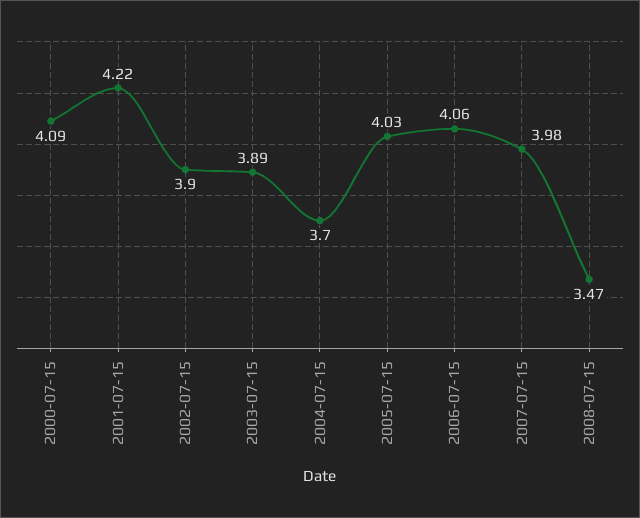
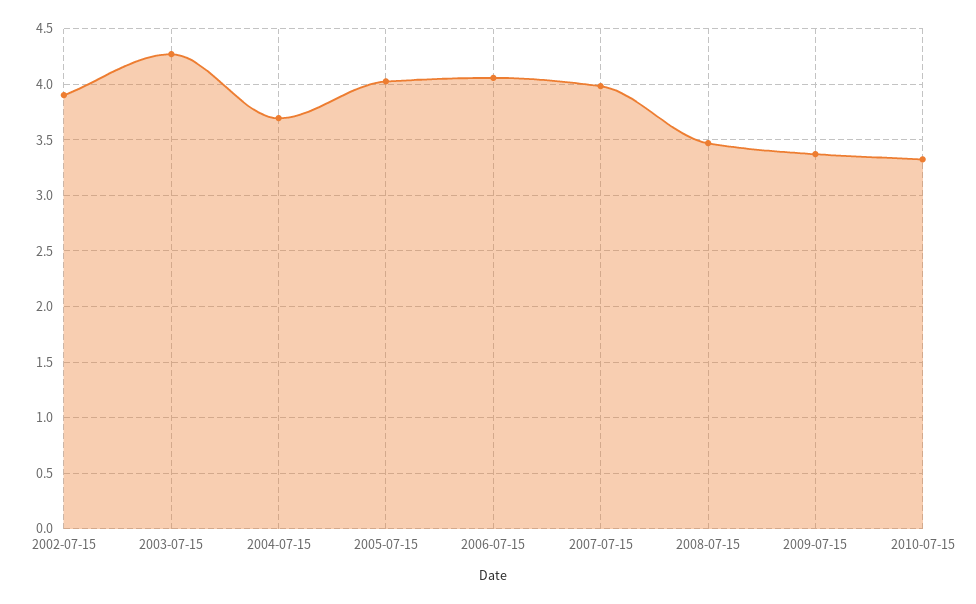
2000-07-15: 4.09 -> none
2001-07-15: 4.22 -> none
2003-07-15: 3.89 -> 4.3
2009-07-15: none -> 3.4
2010-07-15: none -> 3.3

